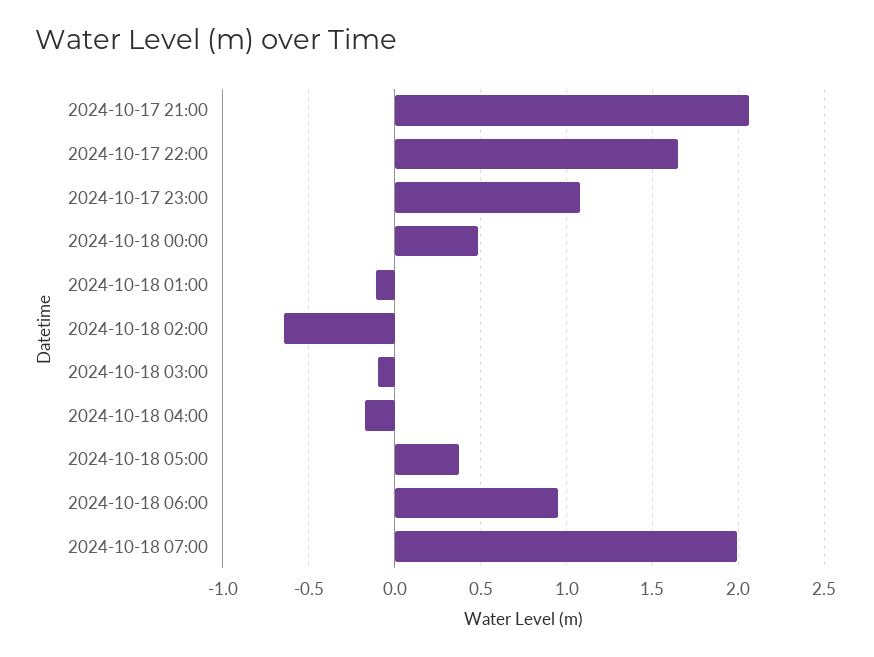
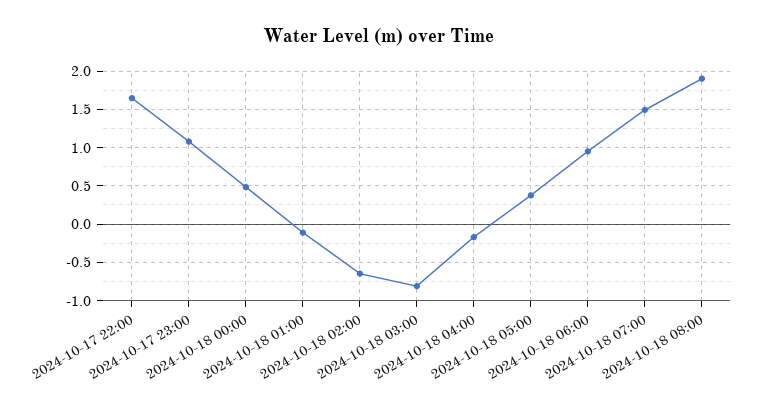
2024-10-17 21:00: 2.05 -> none
2024-10-18 03:00: -0.1 -> -0.8
2024-10-18 07:00: 2 -> 1.5
2024-10-18 08:00: none -> 1.9

